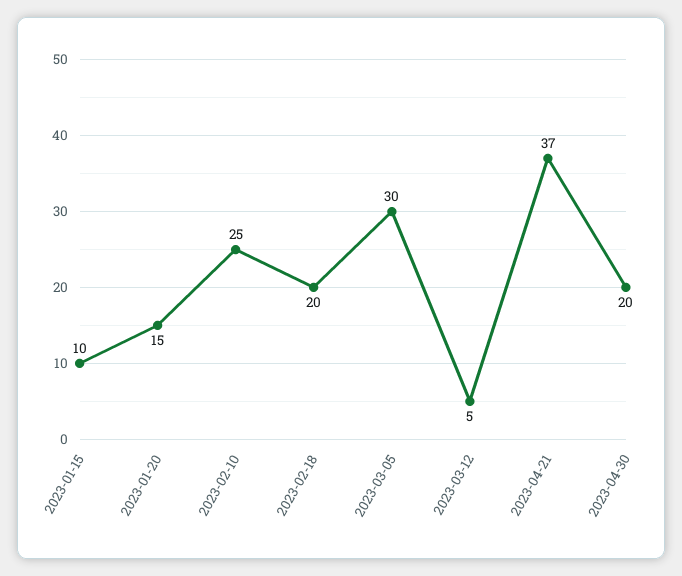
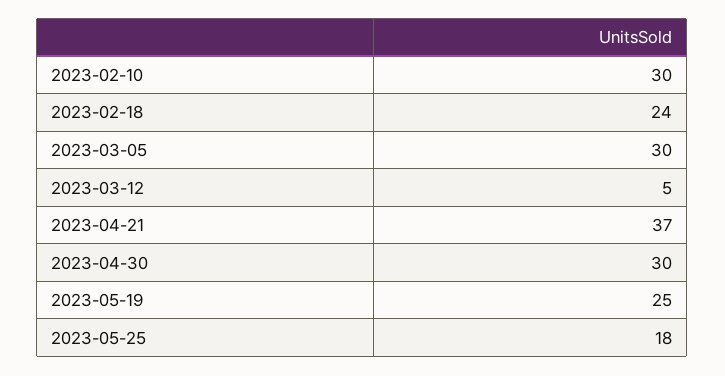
2023-01-15: 10 -> none
2023-01-20: 15 -> none
2023-02-10: 25 -> 30
2023-02-18: 20 -> 24
2023-04-30: 20 -> 30
2023-05-19: none -> 25
2023-05-25: none -> 18

